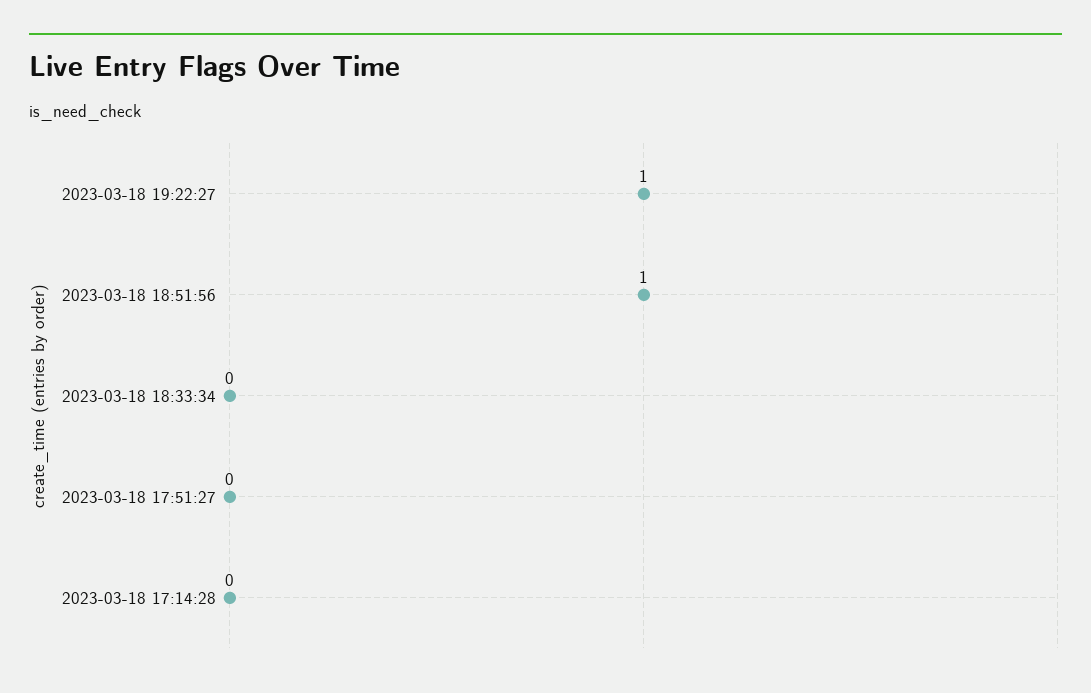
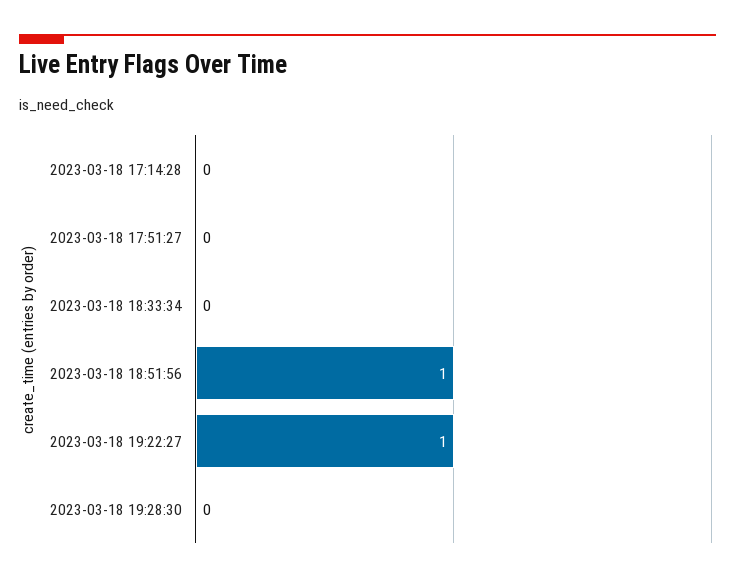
2023-03-18 19:28:30: none -> 0

